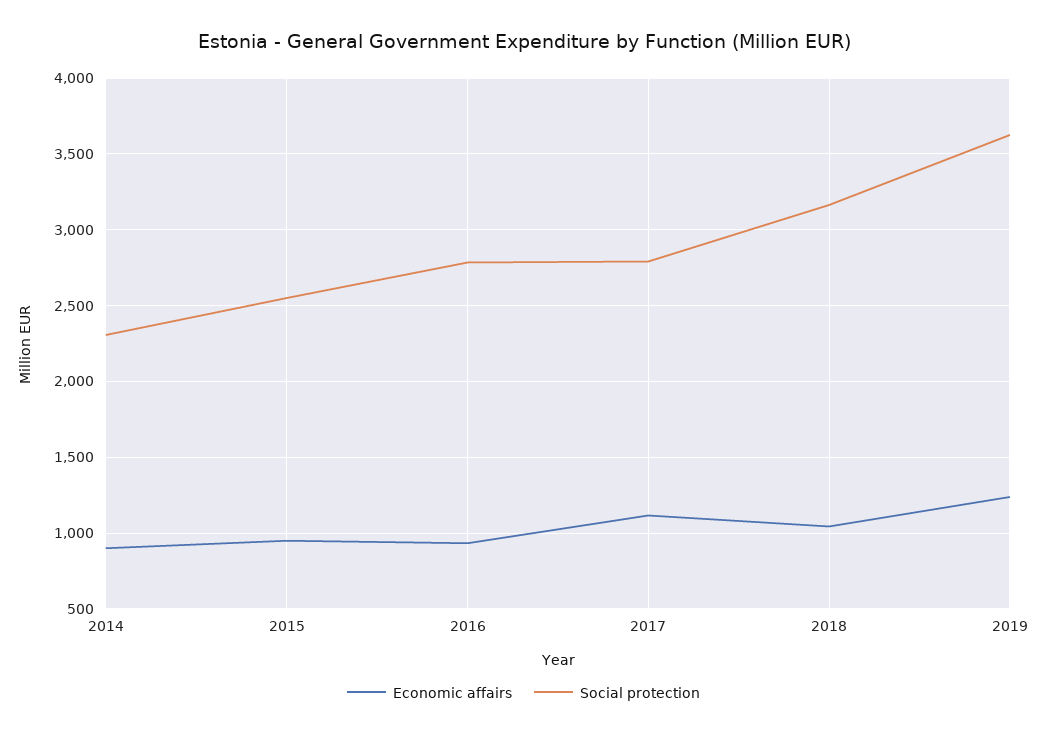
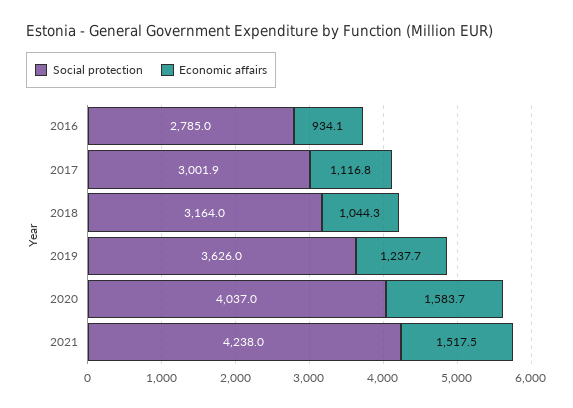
Economic affairs, 2014: 900 -> none
Social protection, 2014: 2300 -> none
Economic affairs, 2015: 950 -> none
Social protection, 2015: 2550 -> none
Social protection, 2017: 2800 -> 3001.9
Social protection, 2020: none -> 4037
Economic affairs, 2020: none -> 1583.7
Social protection, 2021: none -> 4238
Economic affairs, 2021: none -> 1517.5

